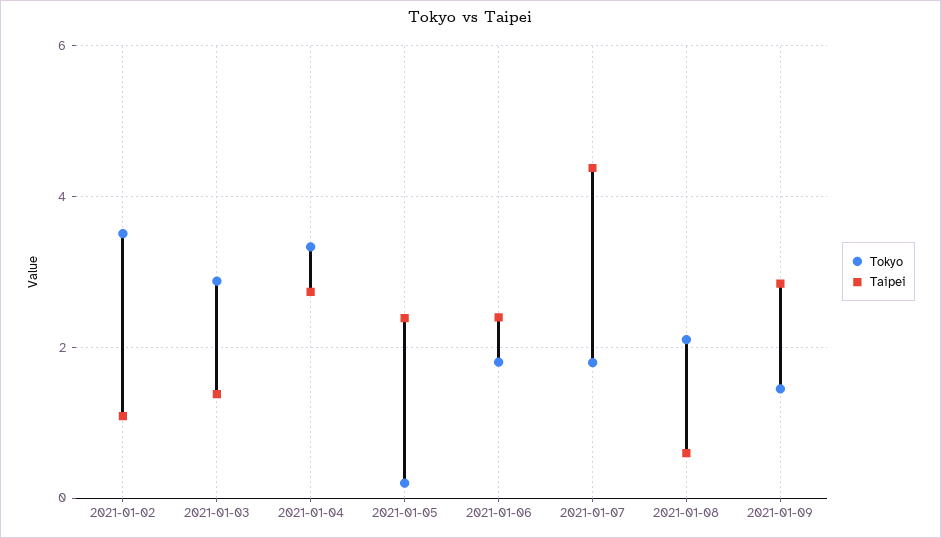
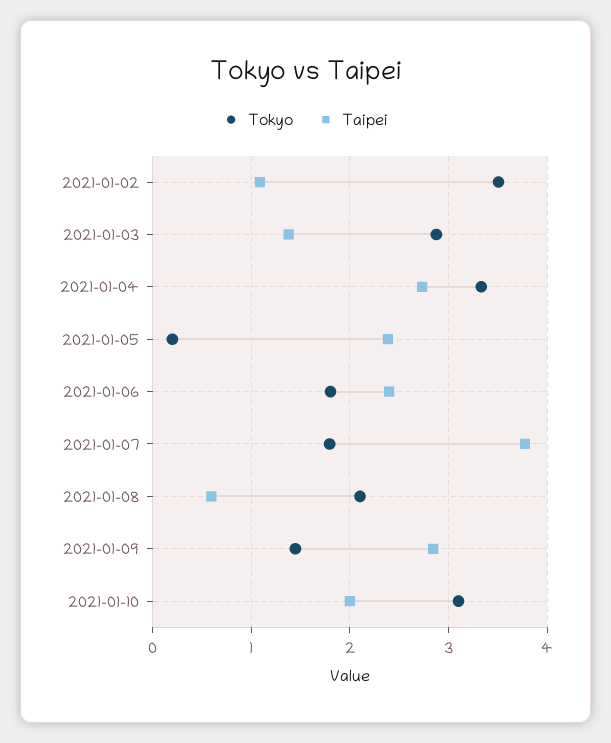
Taipei, 2021-01-07: 4.4 -> 3.8
Tokyo, 2021-01-10: none -> 3.1
Taipei, 2021-01-10: none -> 2

